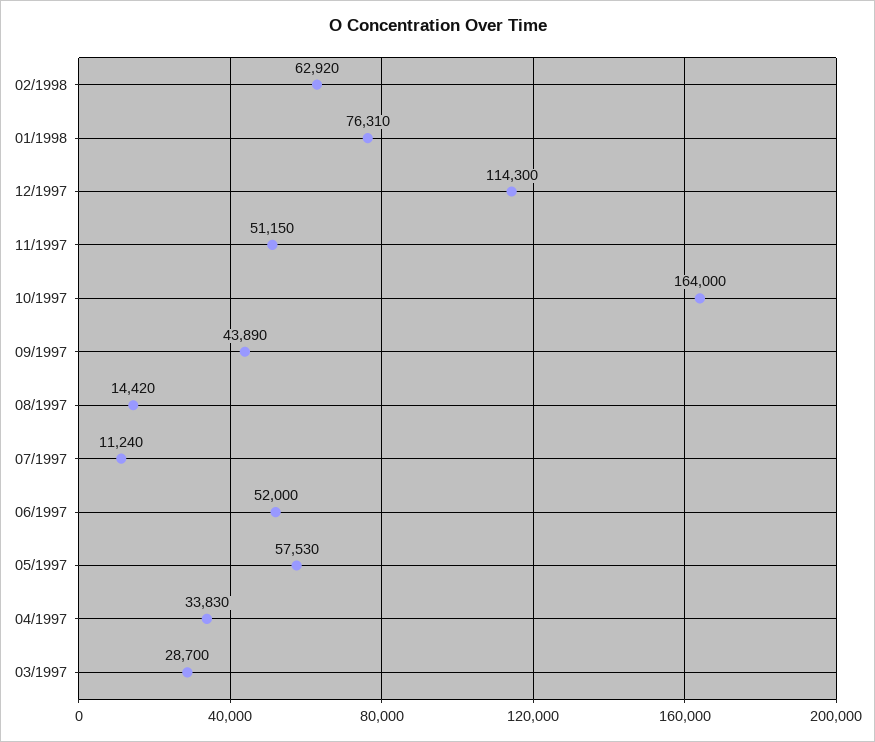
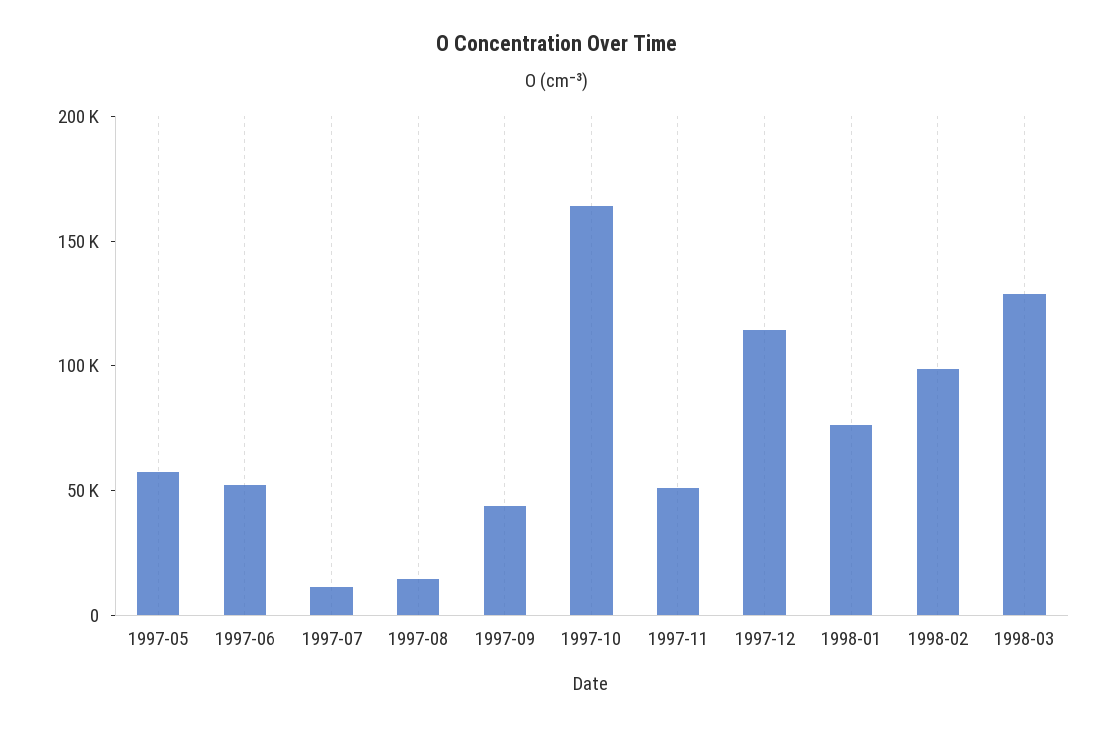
02/1998: 62920 -> 100000
04/1997: 33830 -> none
03/1997: 28700 -> none
1998-03: none -> 130000

